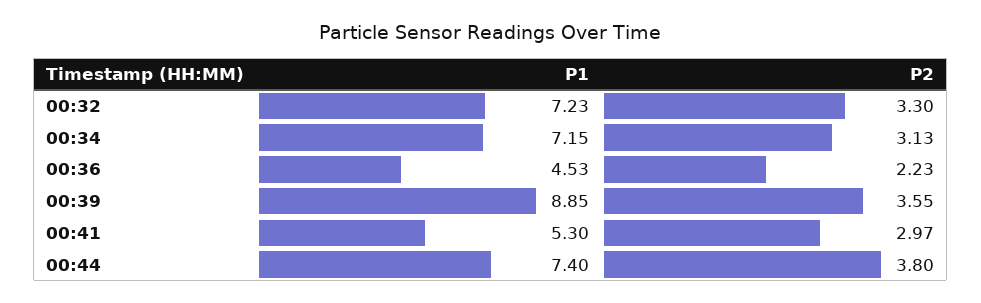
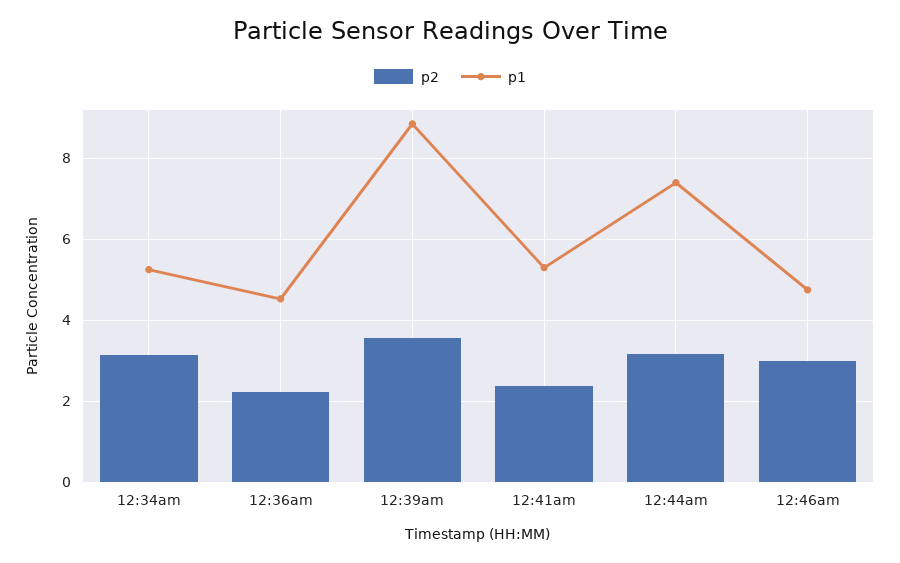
P1, 00:32: 7.23 -> none
P2, 00:32: 3.3 -> none
P1, 00:34: 7.15 -> 5.2
P2, 00:41: 2.97 -> 2.4
P2, 00:44: 3.8 -> 3.2
P2, 12:46am: none -> 3
P1, 12:46am: none -> 4.8

